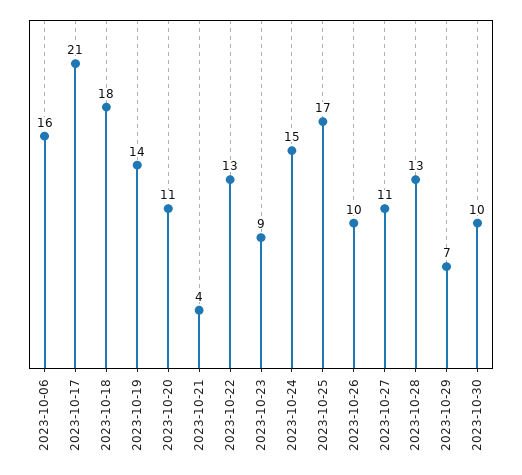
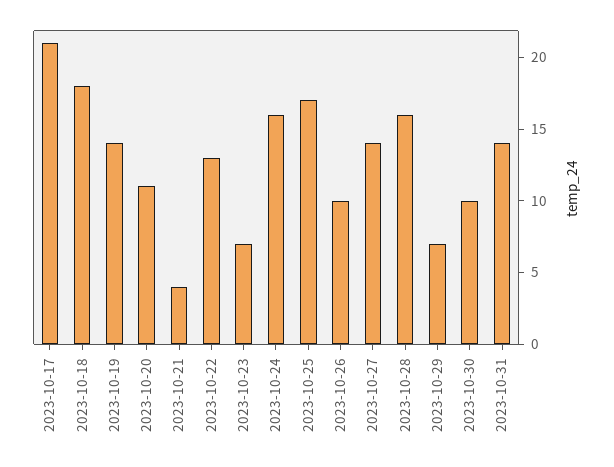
2023-10-06: 16 -> none
2023-10-23: 9 -> 7
2023-10-24: 15 -> 16
2023-10-27: 11 -> 14
2023-10-28: 13 -> 16
2023-10-31: none -> 14

